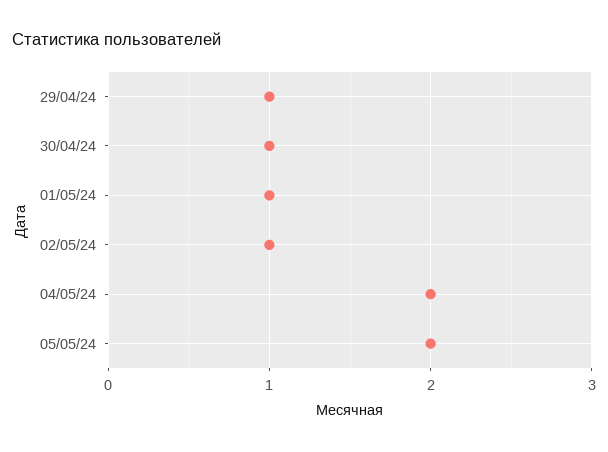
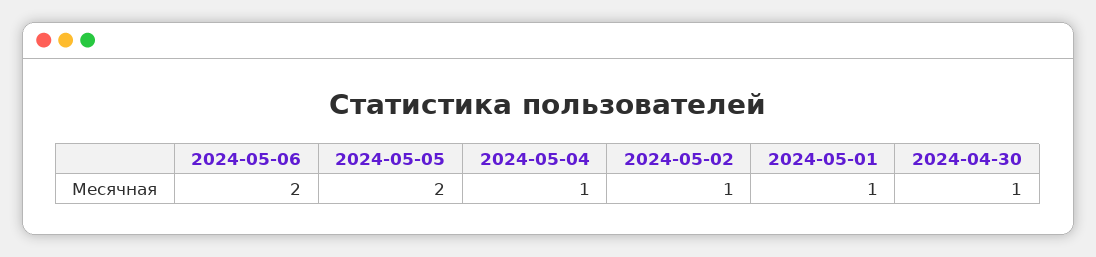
29/04/24: 1 -> none
04/05/24: 2 -> 1
2024-05-06: none -> 2

